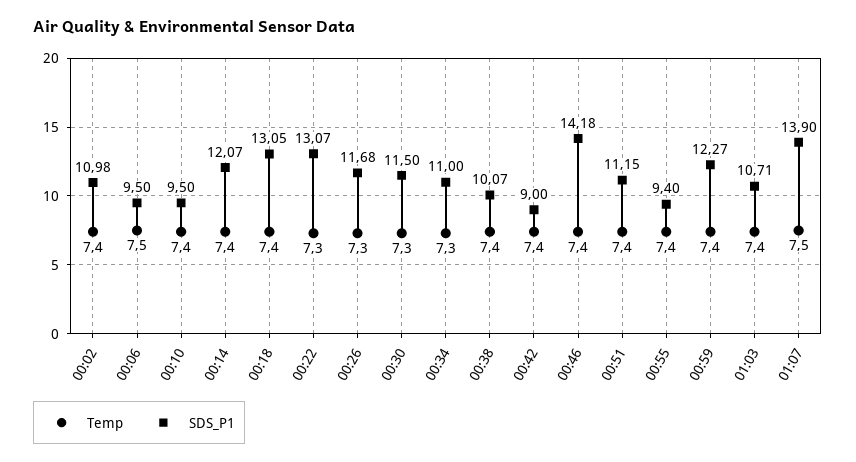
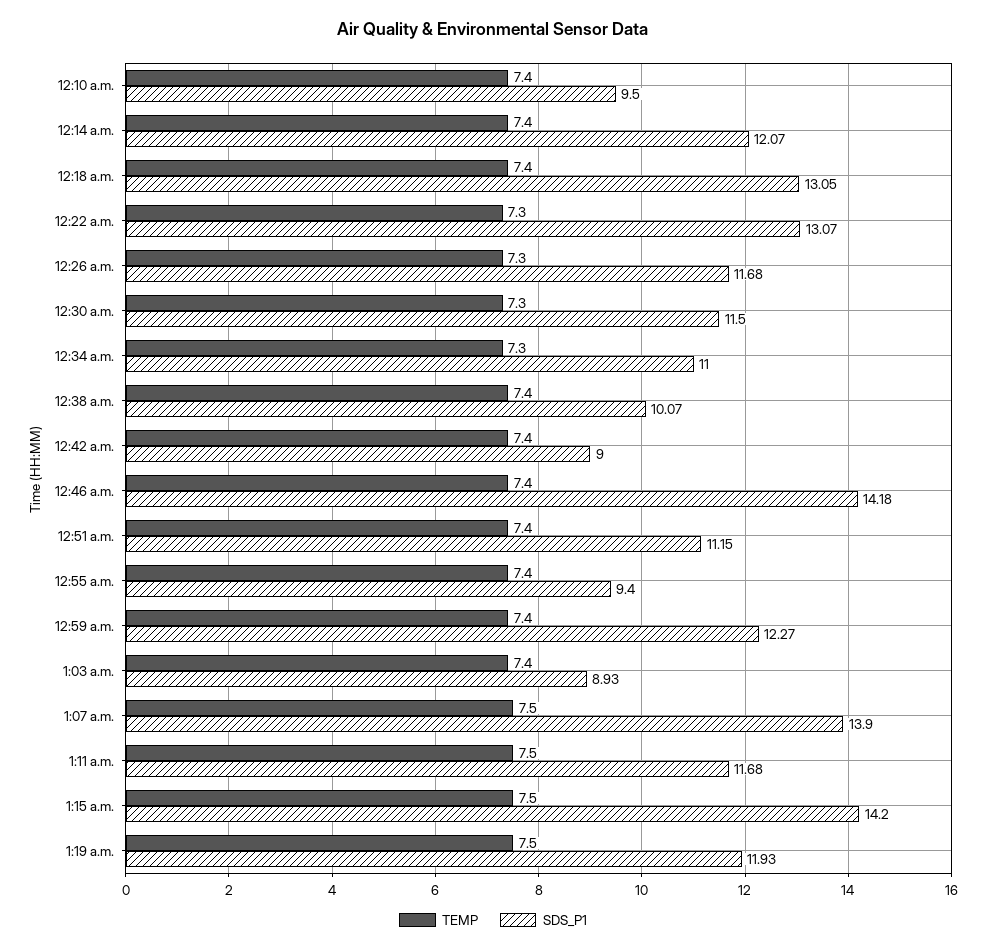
Temp, 00:02: 7.4 -> none
SDS_P1, 00:02: 10.98 -> none
Temp, 00:06: 7.5 -> none
SDS_P1, 00:06: 9.5 -> none
SDS_P1, 01:03: 10.71 -> 8.93
Temp, 1:11 a.m.: none -> 7.5
SDS_P1, 1:11 a.m.: none -> 11.68
Temp, 1:15 a.m.: none -> 7.5
SDS_P1, 1:15 a.m.: none -> 14.2
Temp, 1:19 a.m.: none -> 7.5
SDS_P1, 1:19 a.m.: none -> 11.93

